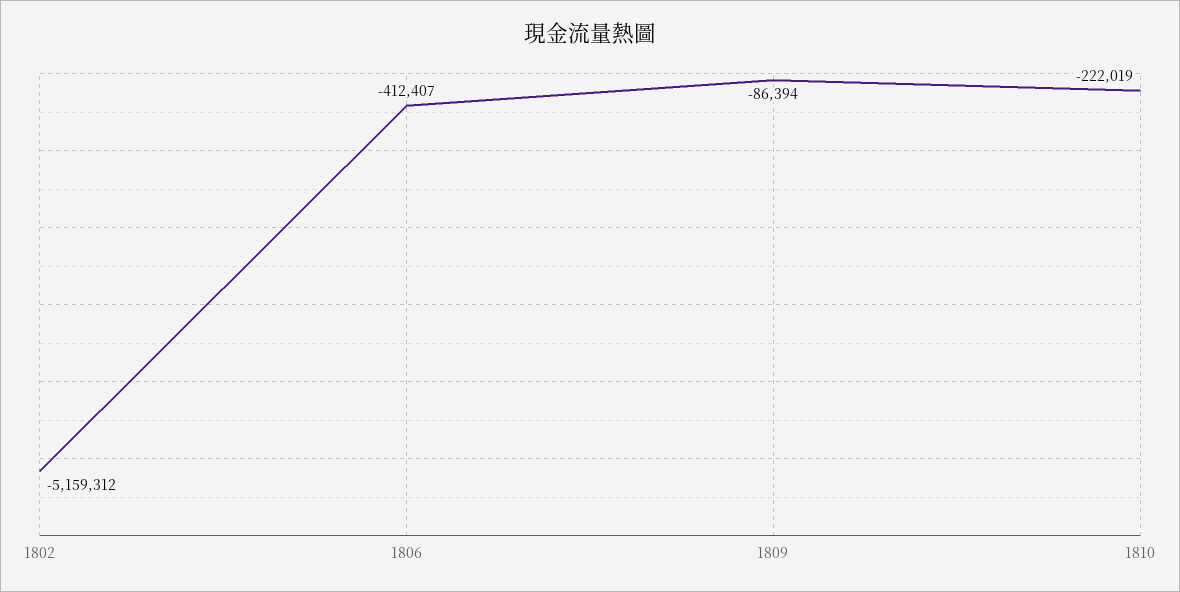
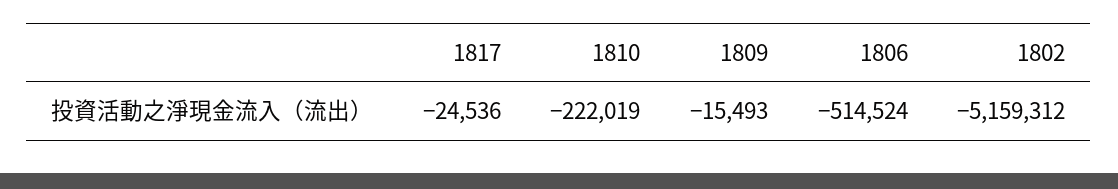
1806: -412407 -> -514524
1809: -86394 -> -15493
1817: none -> -24536

